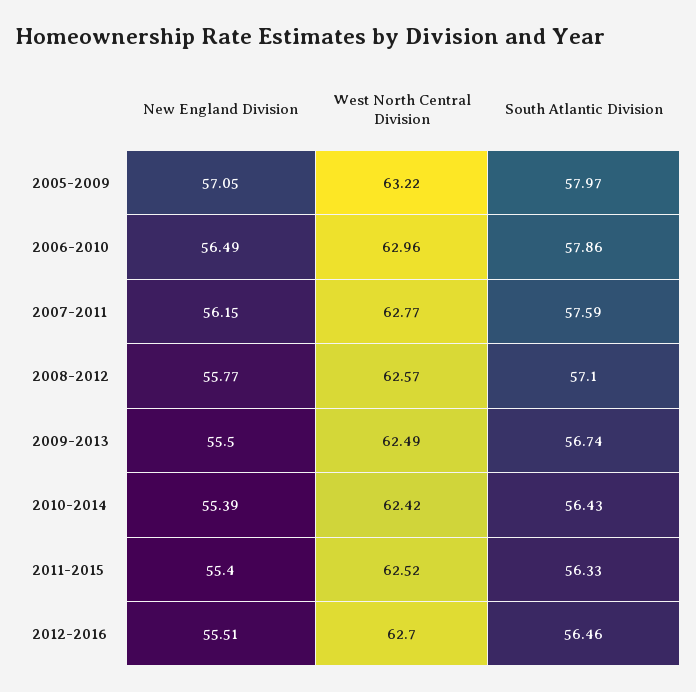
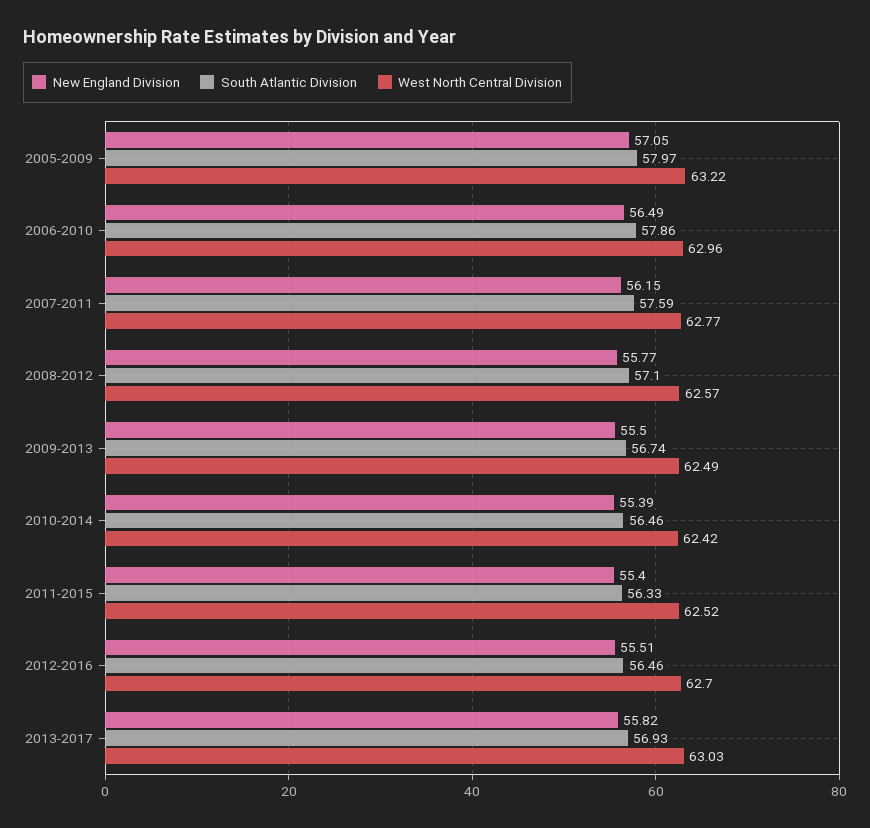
South Atlantic Division, 2010-2014: 56.43 -> 56.46
New England Division, 2013-2017: none -> 55.82
South Atlantic Division, 2013-2017: none -> 56.93
West North Central Division, 2013-2017: none -> 63.03

